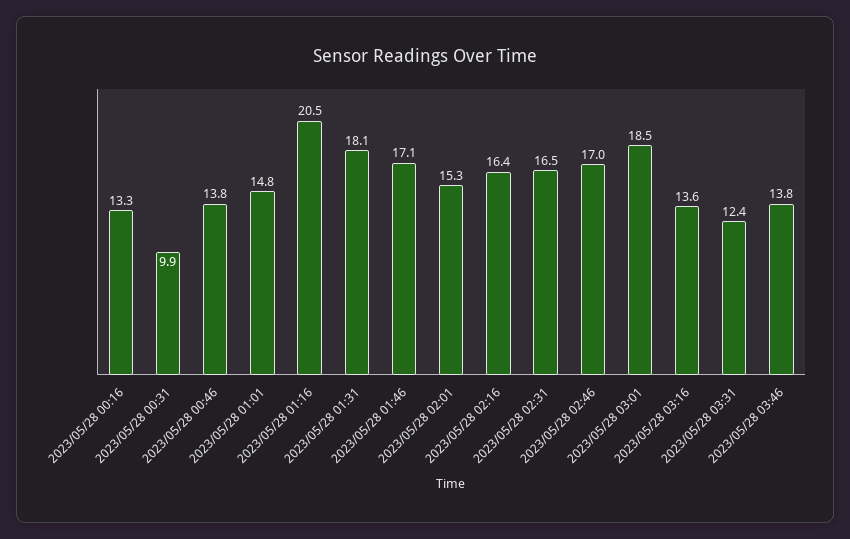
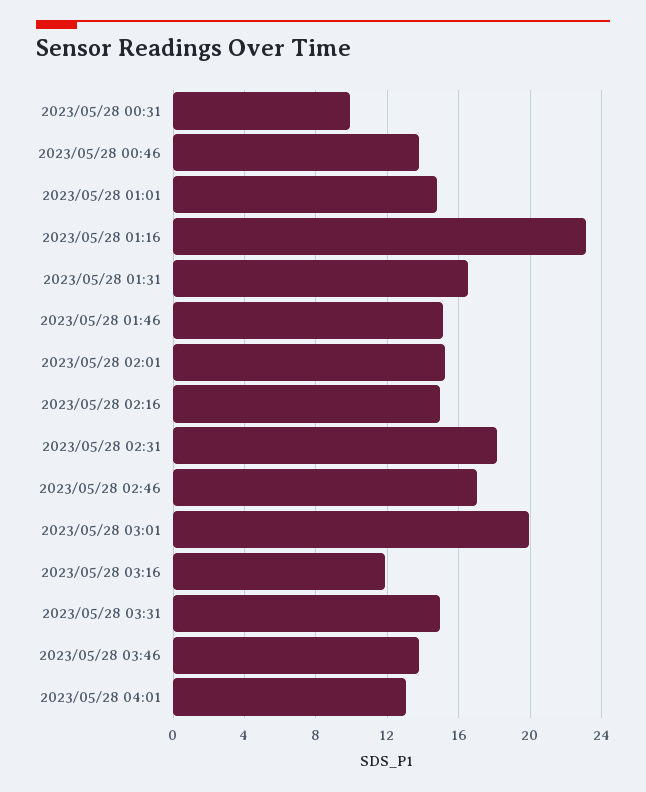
2023/05/28 00:16: 13.3 -> none
2023/05/28 01:16: 20.5 -> 23
2023/05/28 01:31: 18.1 -> 16.5
2023/05/28 01:46: 17.1 -> 15
2023/05/28 02:16: 16.4 -> 15
2023/05/28 02:31: 16.5 -> 18
2023/05/28 03:01: 18.5 -> 20
2023/05/28 03:16: 13.6 -> 12
2023/05/28 03:31: 12.4 -> 15
2023/05/28 04:01: none -> 13

